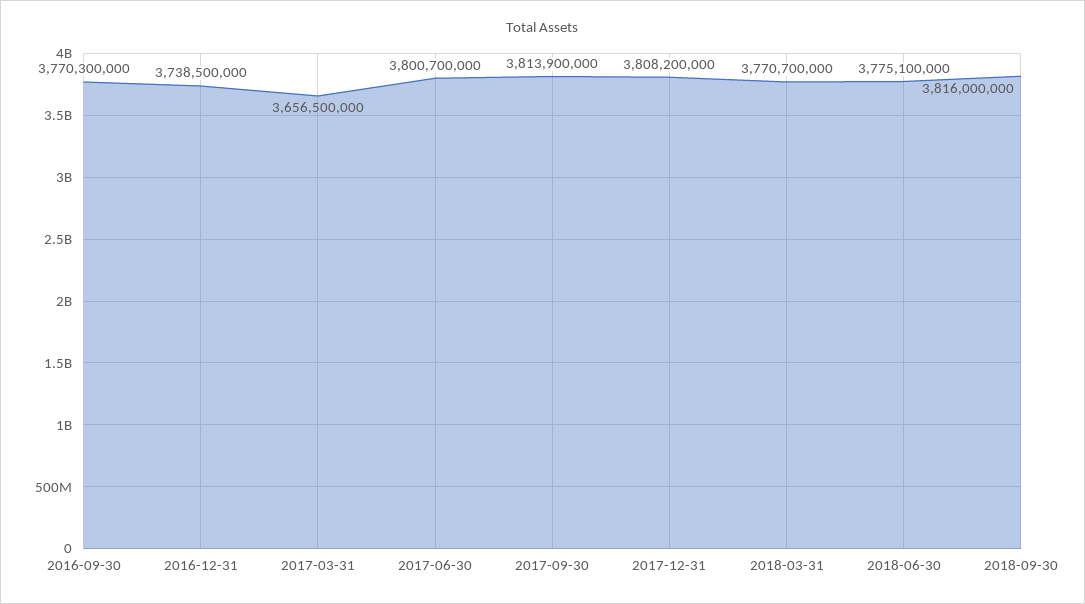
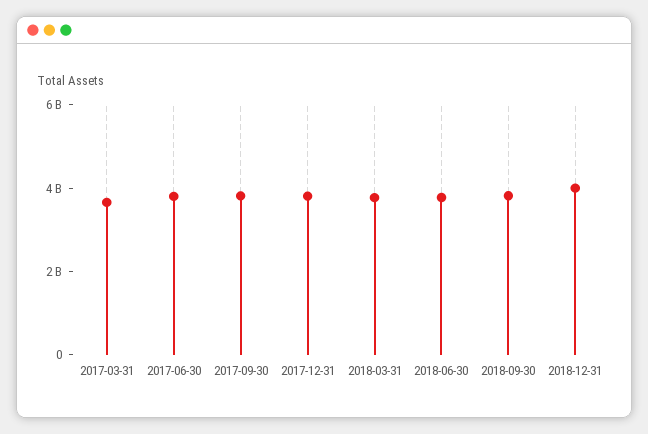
2016-09-30: 3770300000 -> none
2016-12-31: 3738500000 -> none
2018-12-31: none -> 4000000000

